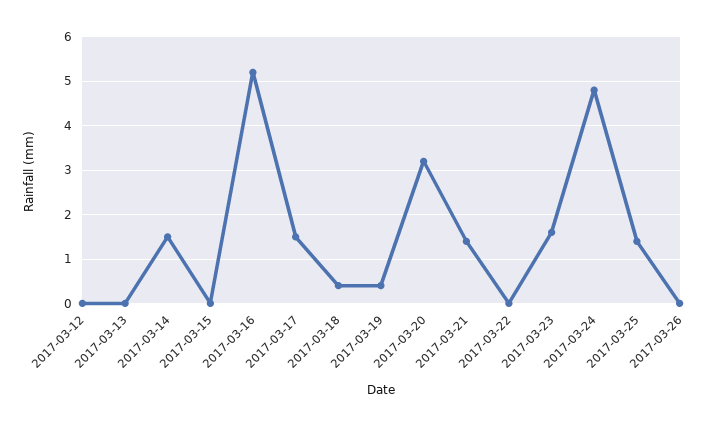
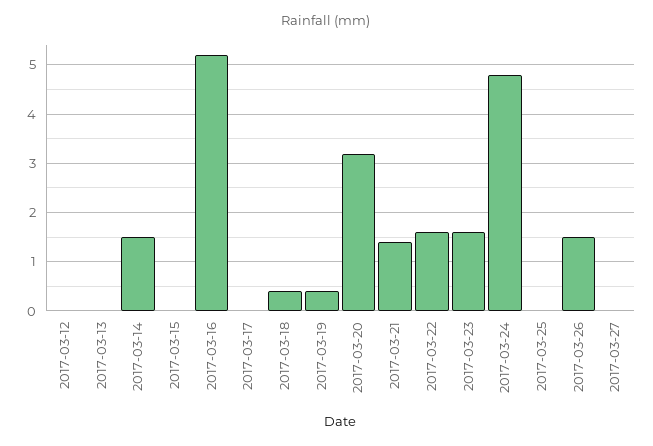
2017-03-17: 1.5 -> 0
2017-03-22: 0 -> 1.5
2017-03-25: 1.5 -> 0
2017-03-26: 0 -> 1.5
2017-03-27: none -> 0

